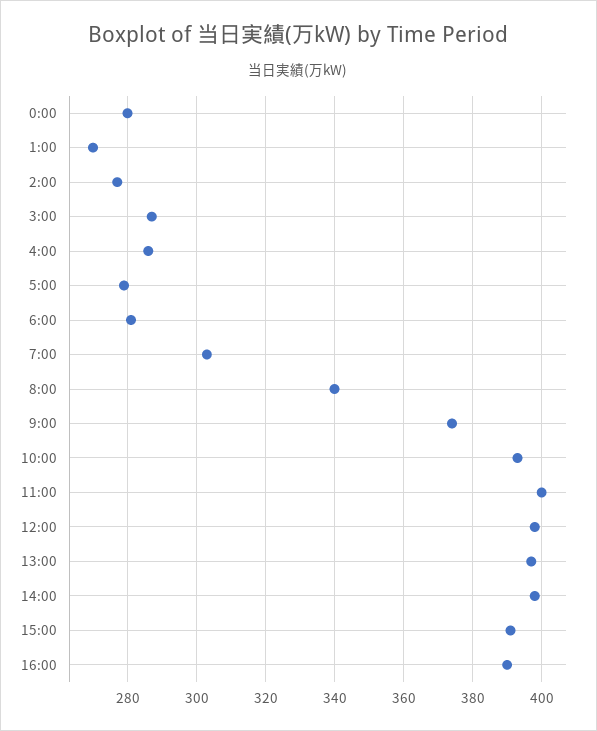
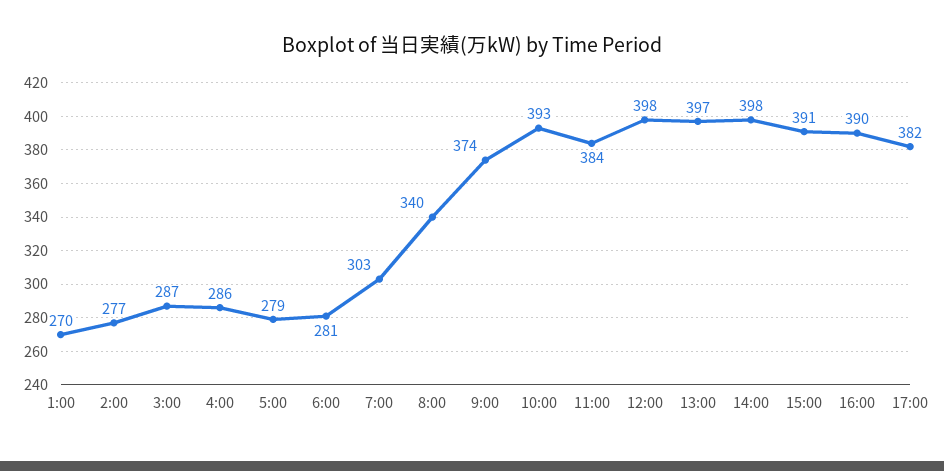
0:00: 280 -> none
11:00: 400 -> 384
17:00: none -> 382

